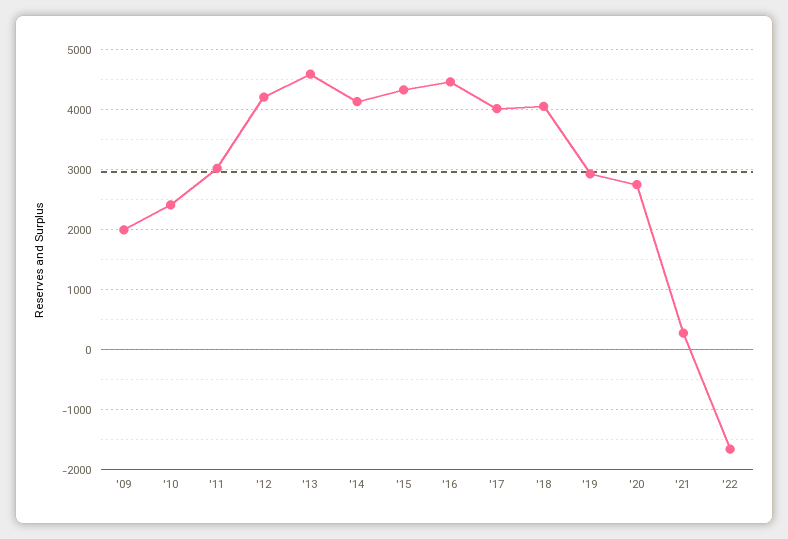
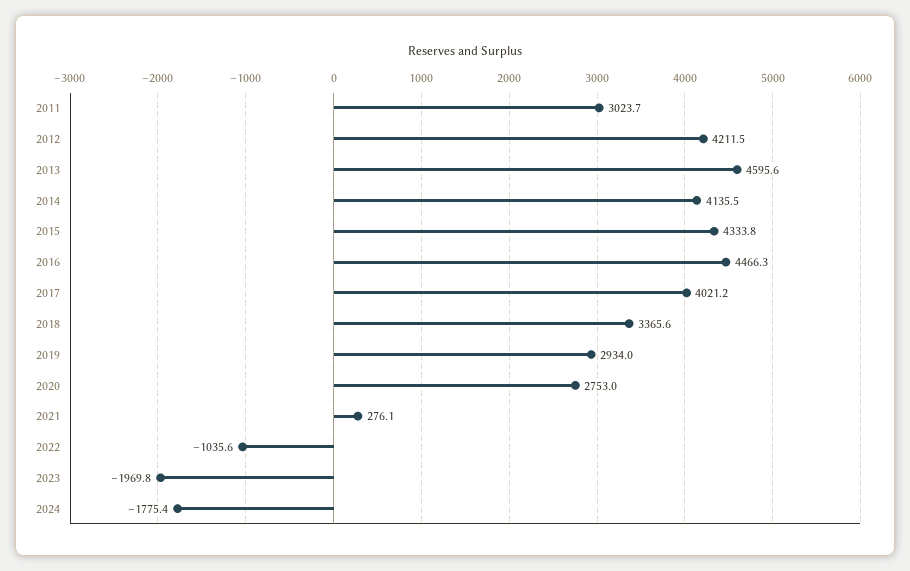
'09: 2000 -> none
'10: 2400 -> none
'18: 4000 -> 3365.6
'22: -1600 -> -1035.6
2023: none -> -1969.8
2024: none -> -1775.4

